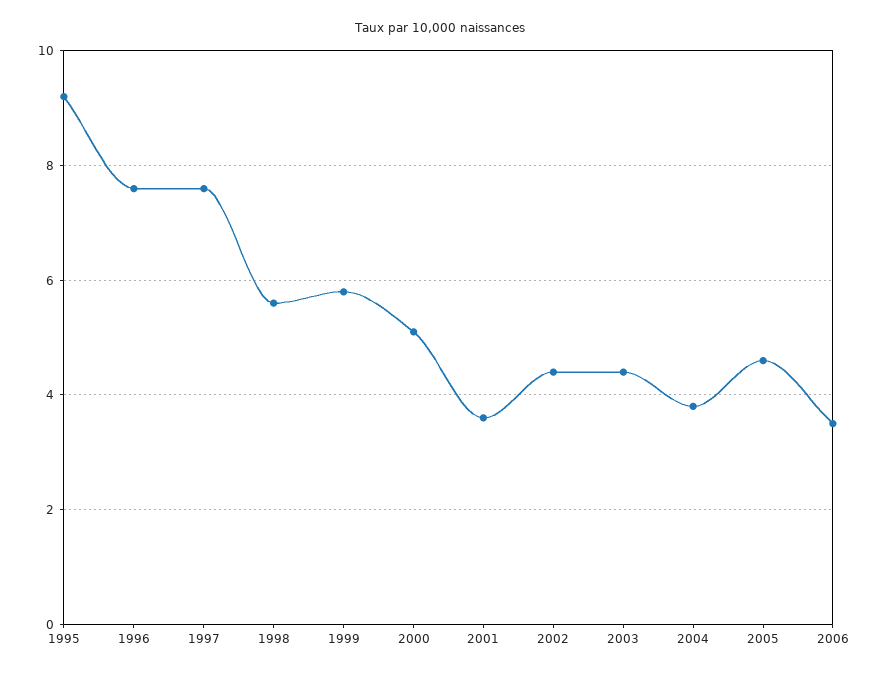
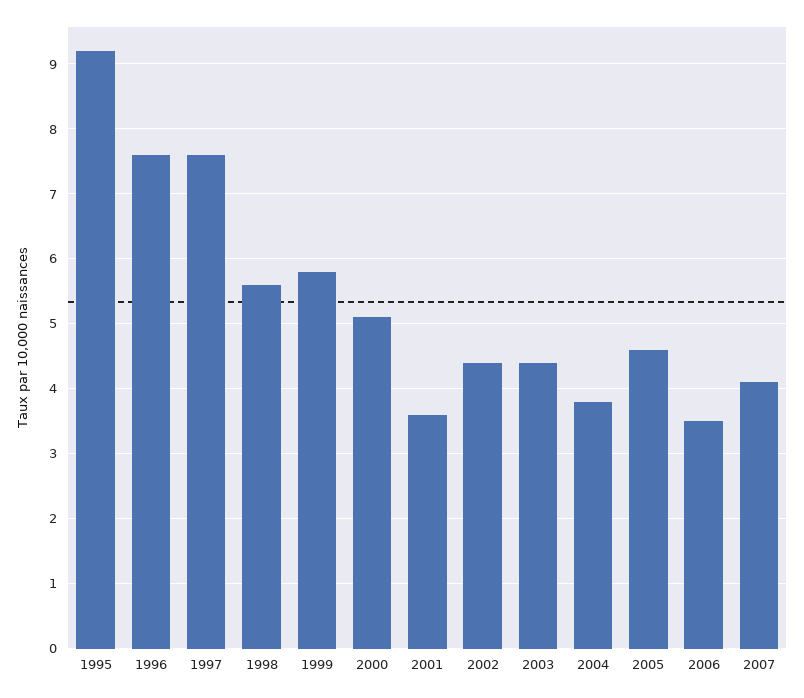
2007: none -> 4.1

